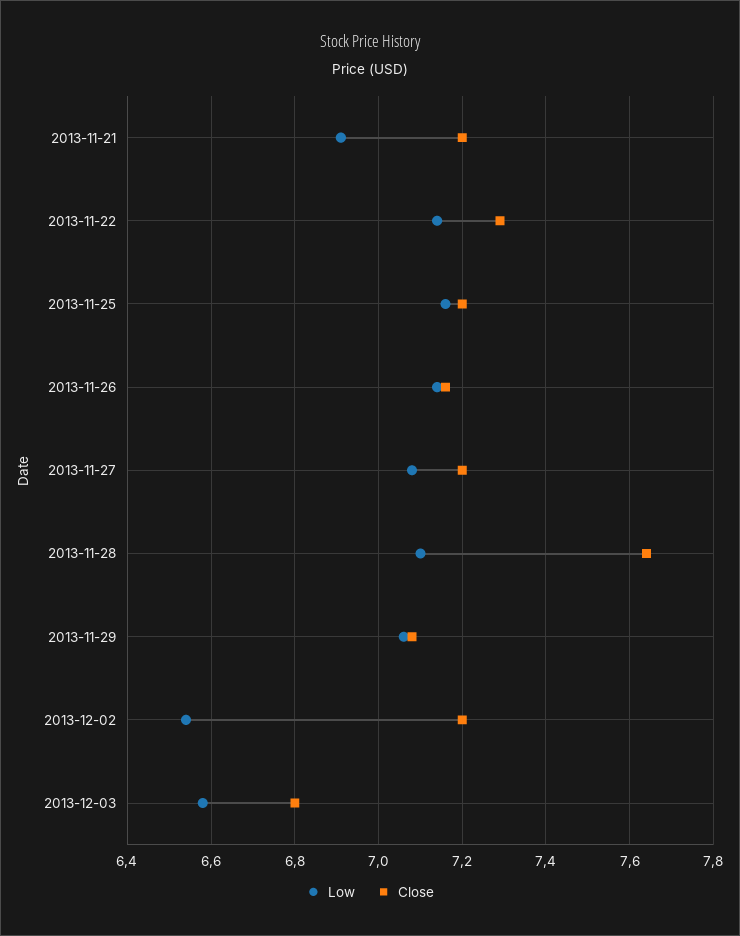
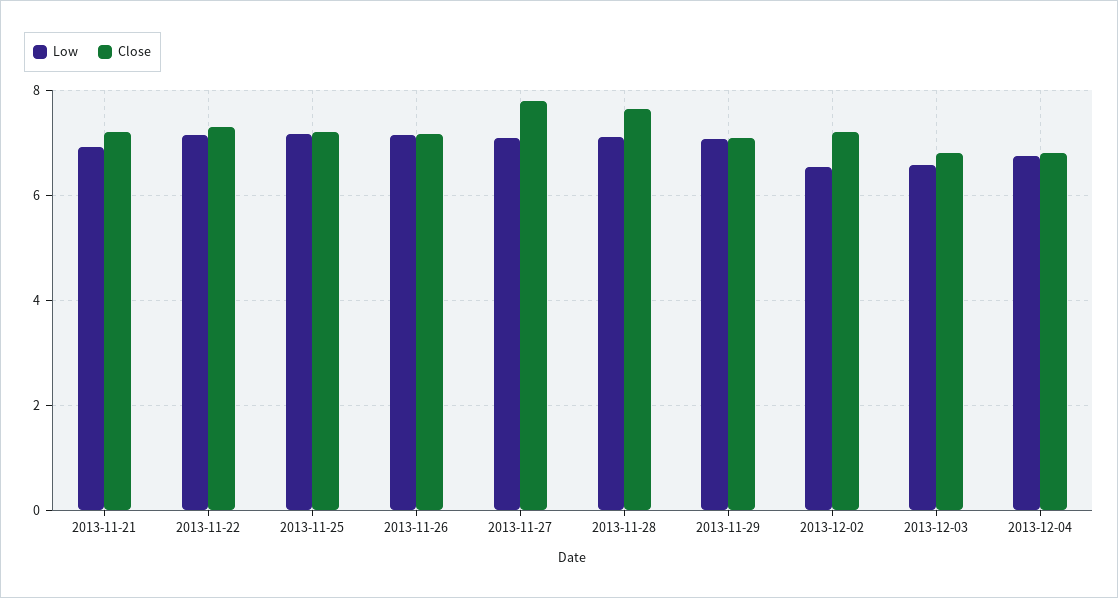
Close, 2013-11-27: 7.2 -> 7.8
Low, 2013-12-04: none -> 6.8
Close, 2013-12-04: none -> 6.8

